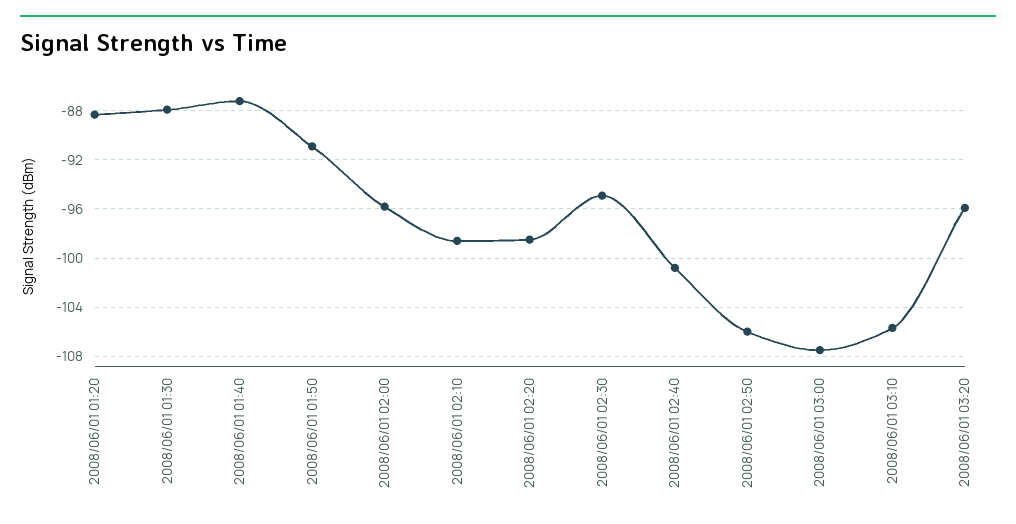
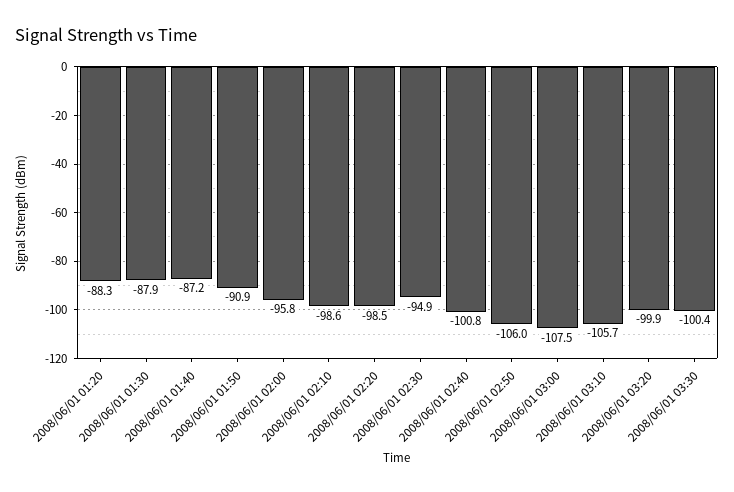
2008/06/01 03:20: -96 -> -99.9
2008/06/01 03:30: none -> -100.4

